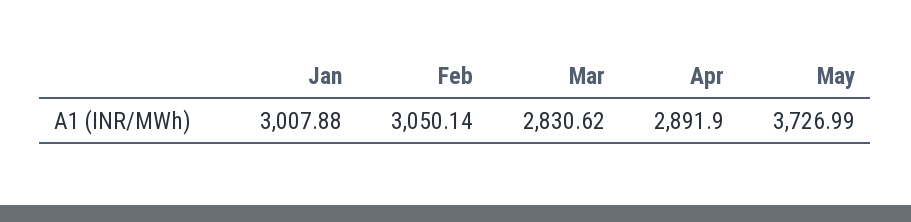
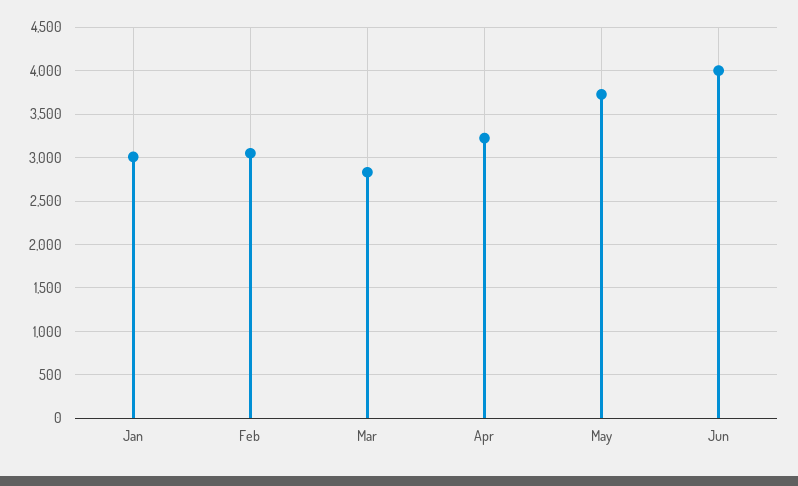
Apr: 2891.9 -> 3200
Jun: none -> 4000

